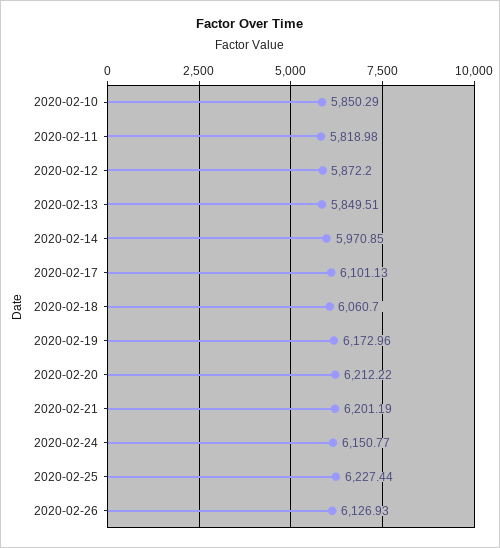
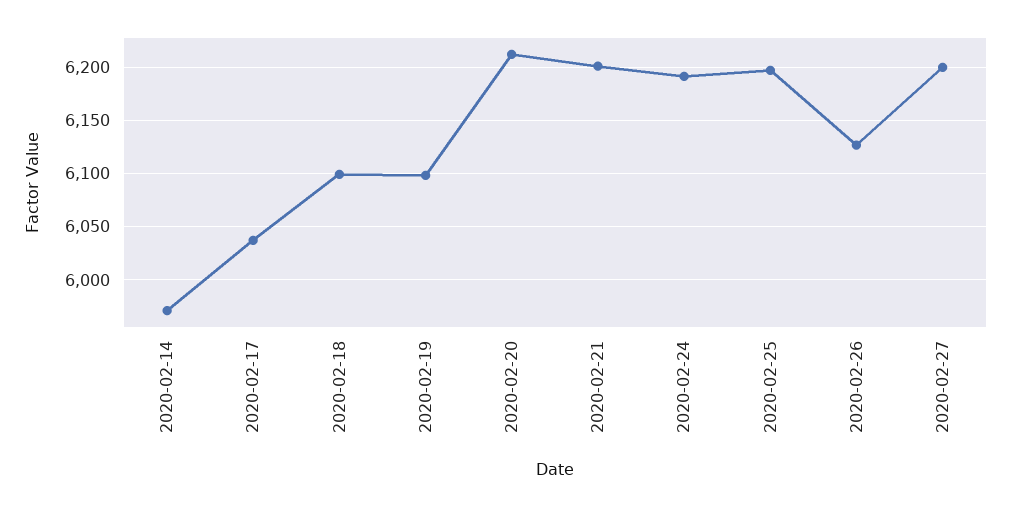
2020-02-10: 5850.29 -> none
2020-02-11: 5818.98 -> none
2020-02-12: 5872.2 -> none
2020-02-13: 5849.51 -> none
2020-02-17: 6101.13 -> 6040
2020-02-18: 6060.7 -> 6100
2020-02-19: 6172.96 -> 6100
2020-02-24: 6150.77 -> 6190
2020-02-25: 6227.44 -> 6200
2020-02-27: none -> 6200

